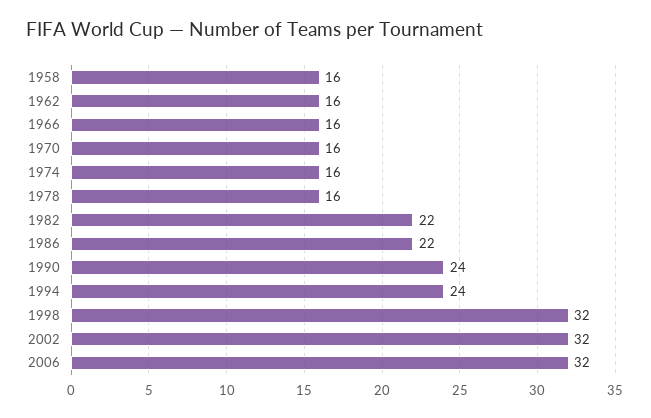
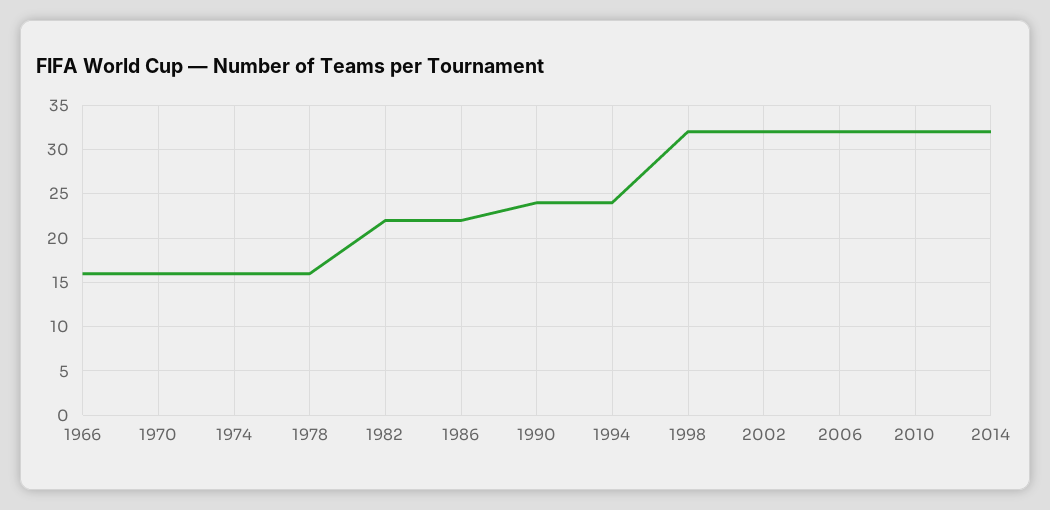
1958: 16 -> none
1962: 16 -> none
2010: none -> 32
2014: none -> 32

